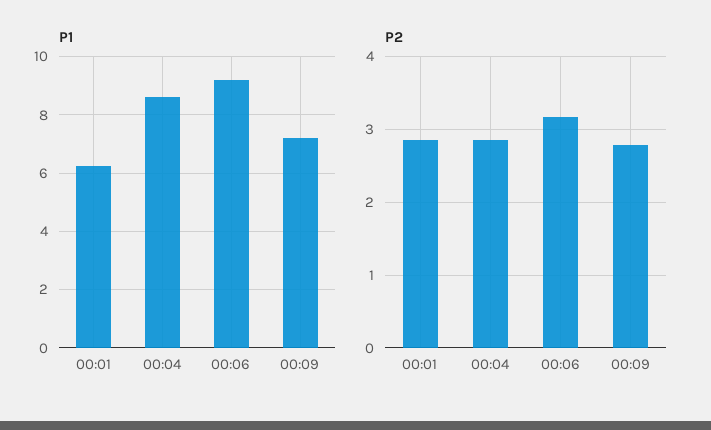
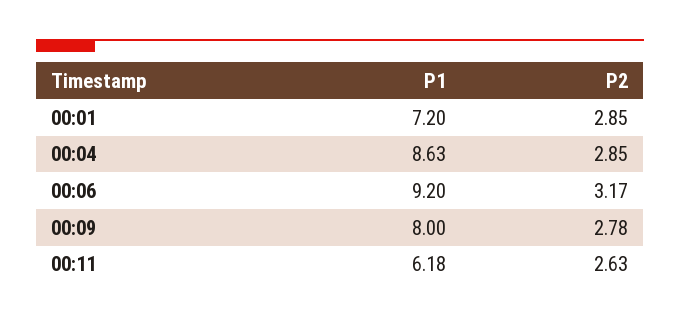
P1, 00:01: 6.25 -> 7.2
P1, 00:09: 7.25 -> 8
P1, 00:11: none -> 6.18
P2, 00:11: none -> 2.63

